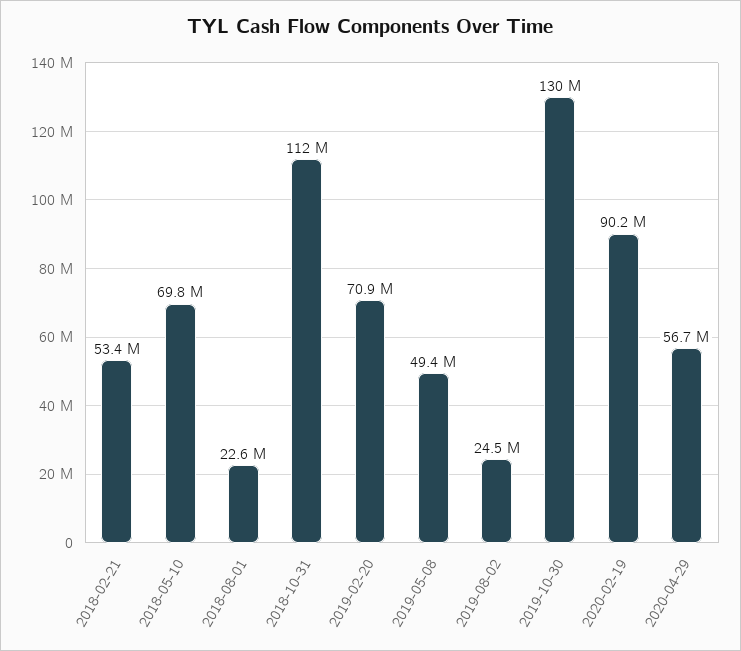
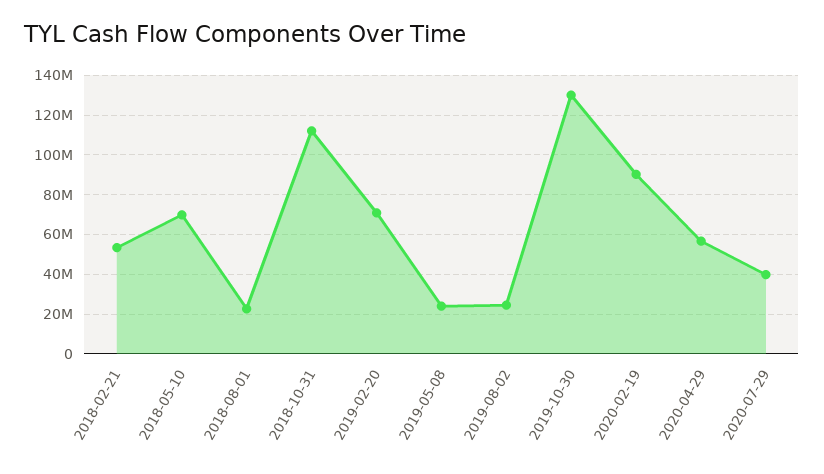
2019-05-08: 49400000 -> 25000000
2020-07-29: none -> 40000000

